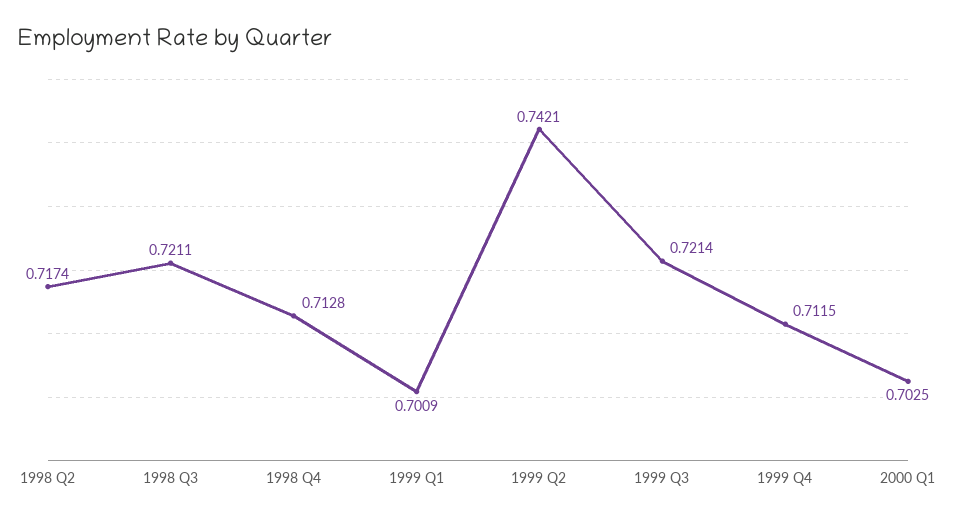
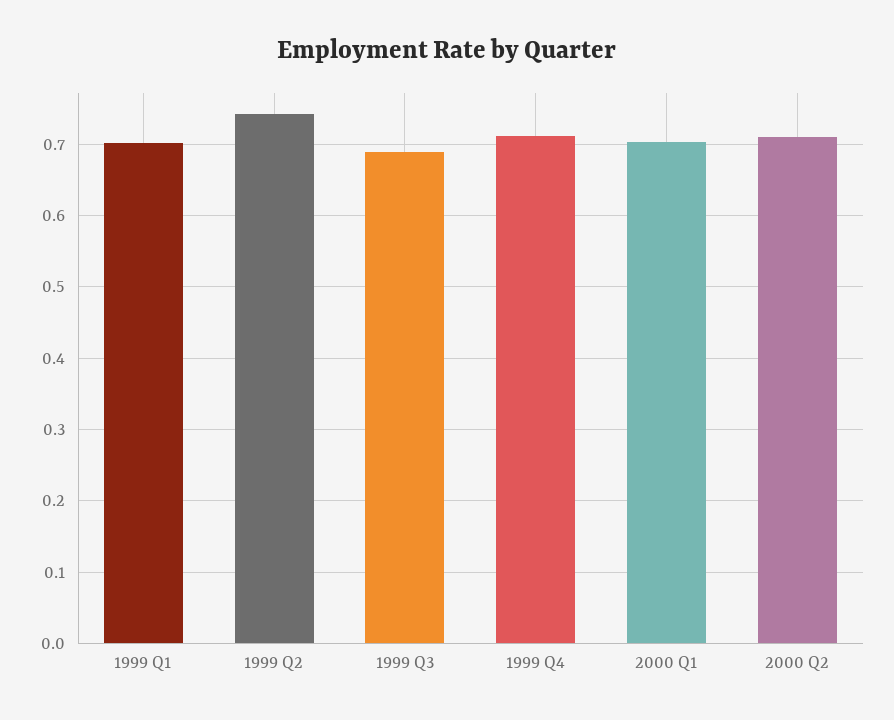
1998 Q2: 0.7174 -> none
1998 Q3: 0.7211 -> none
1998 Q4: 0.7128 -> none
1999 Q3: 0.7214 -> 0.69
2000 Q2: none -> 0.71

